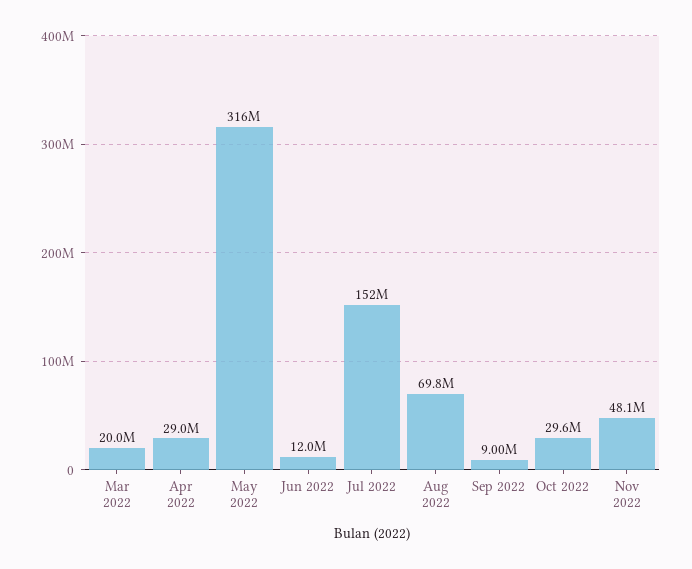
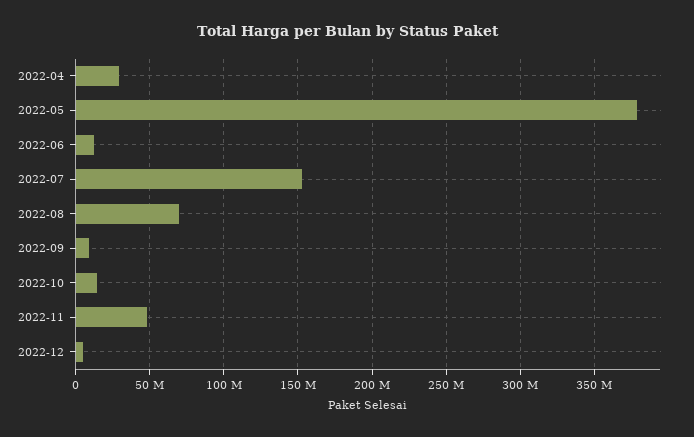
Mar 2022: 20000000 -> none
May 2022: 316000000 -> 380000000
Oct 2022: 29600000 -> 15000000
2022-12: none -> 5000000

